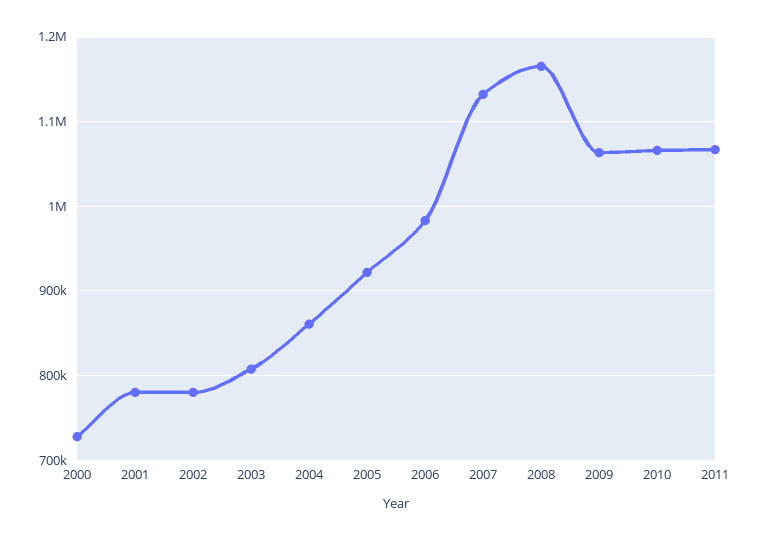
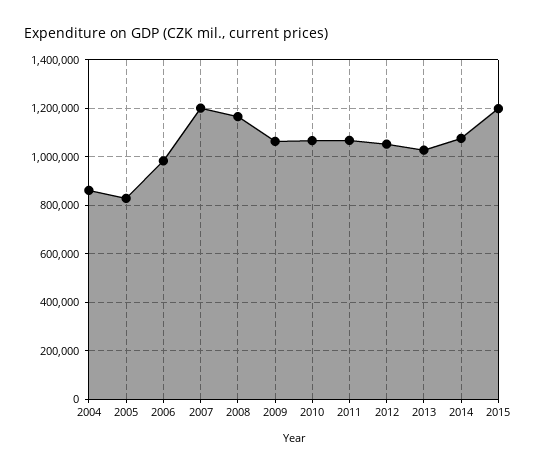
2000: 730000 -> none
2001: 780000 -> none
2002: 780000 -> none
2003: 810000 -> none
2005: 920000 -> 825000
2007: 1130000 -> 1200000
2012: none -> 1050000
2013: none -> 1025000
2014: none -> 1075000
2015: none -> 1200000

